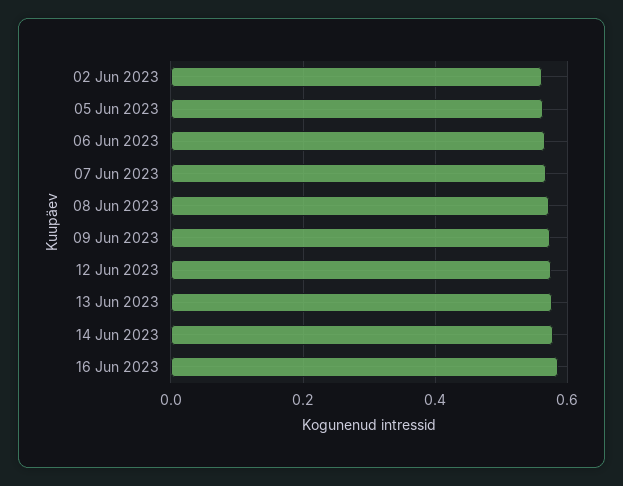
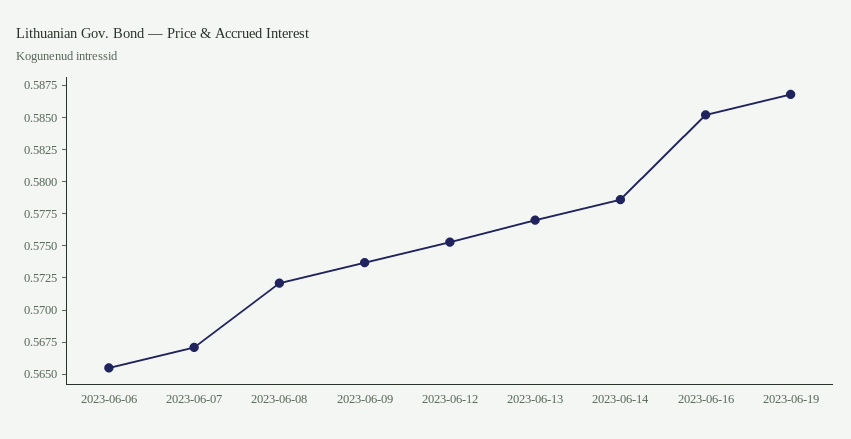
02 Jun 2023: 0.56 -> none
05 Jun 2023: 0.56 -> none
2023-06-19: none -> 0.5875

